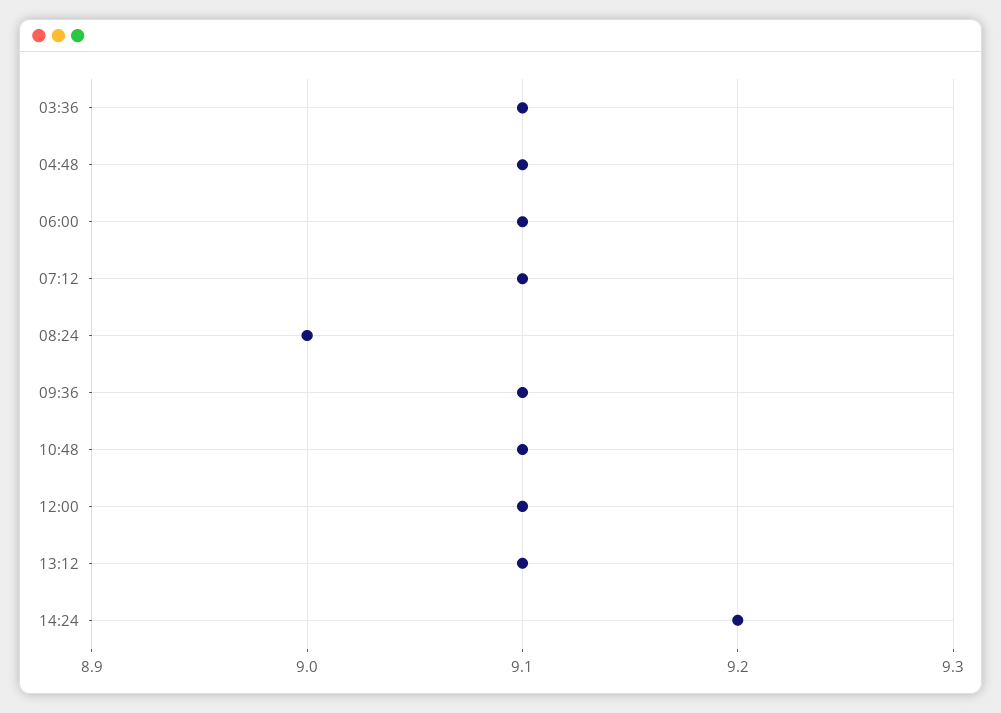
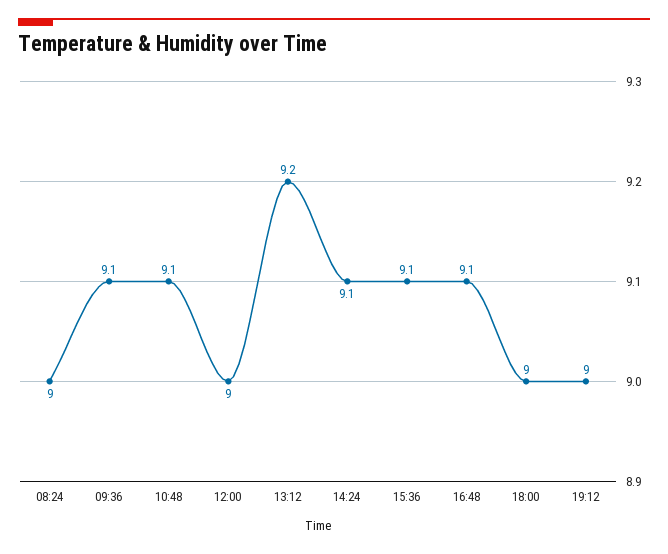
03:36: 9.1 -> none
04:48: 9.1 -> none
06:00: 9.1 -> none
07:12: 9.1 -> none
12:00: 9.1 -> 9
13:12: 9.1 -> 9.2
14:24: 9.2 -> 9.1
15:36: none -> 9.1
16:48: none -> 9.1
18:00: none -> 9
19:12: none -> 9

